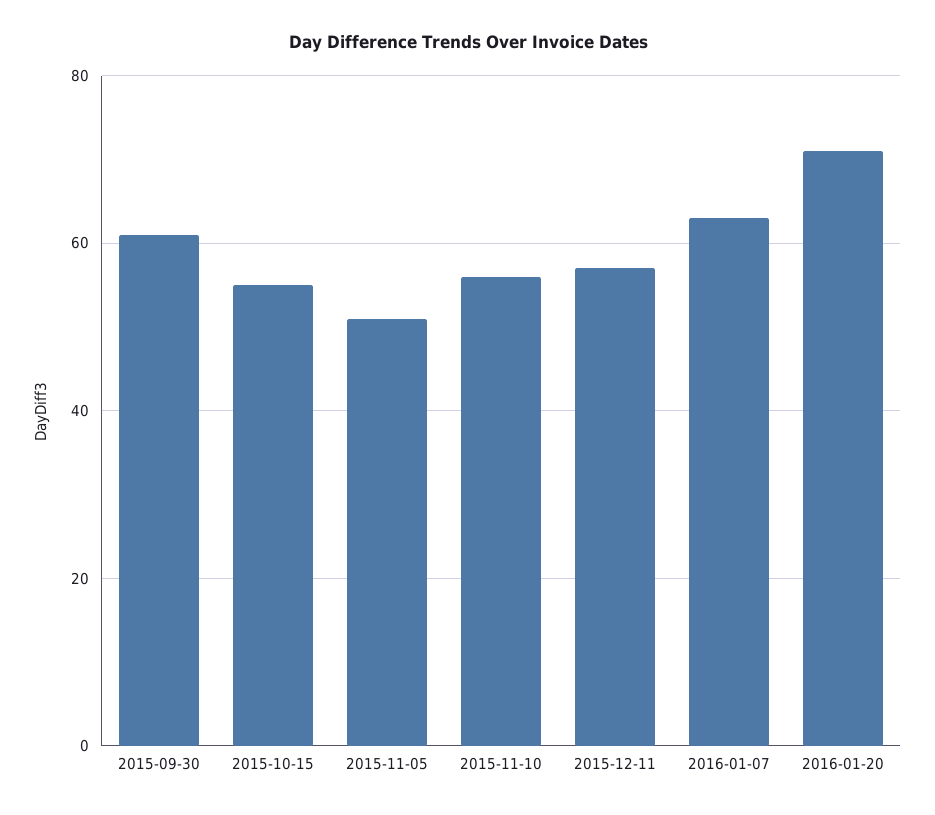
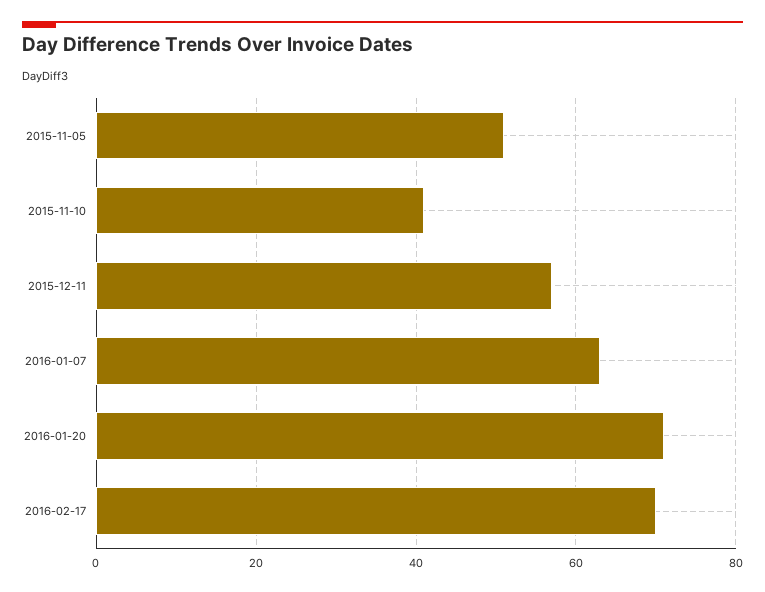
2015-09-30: 60 -> none
2015-10-15: 55 -> none
2015-11-10: 55 -> 40
2016-02-17: none -> 70

